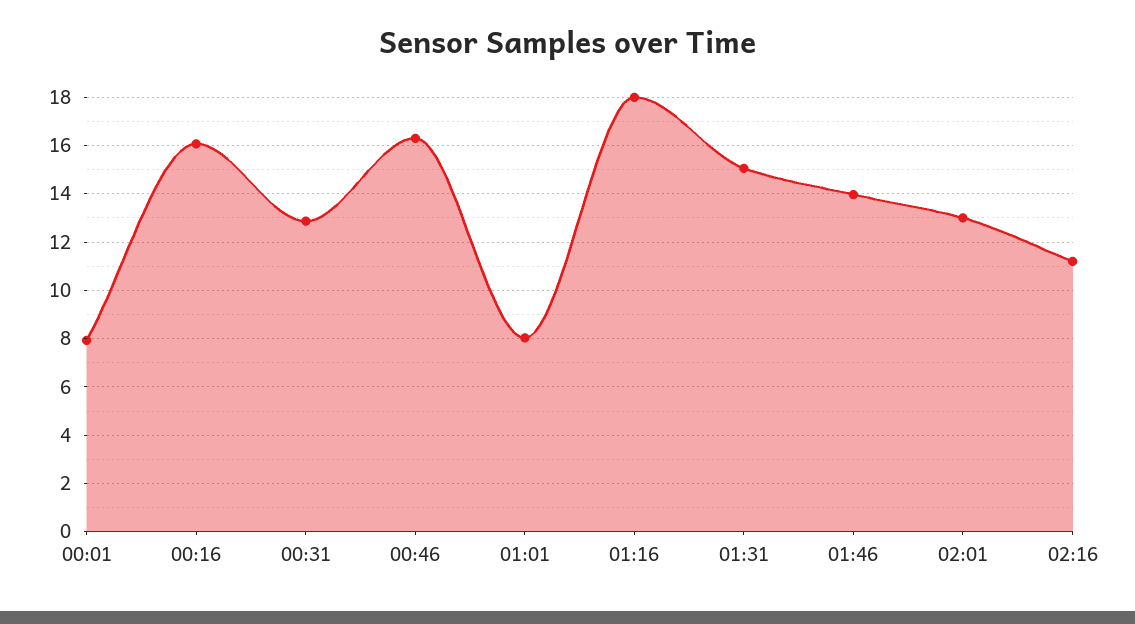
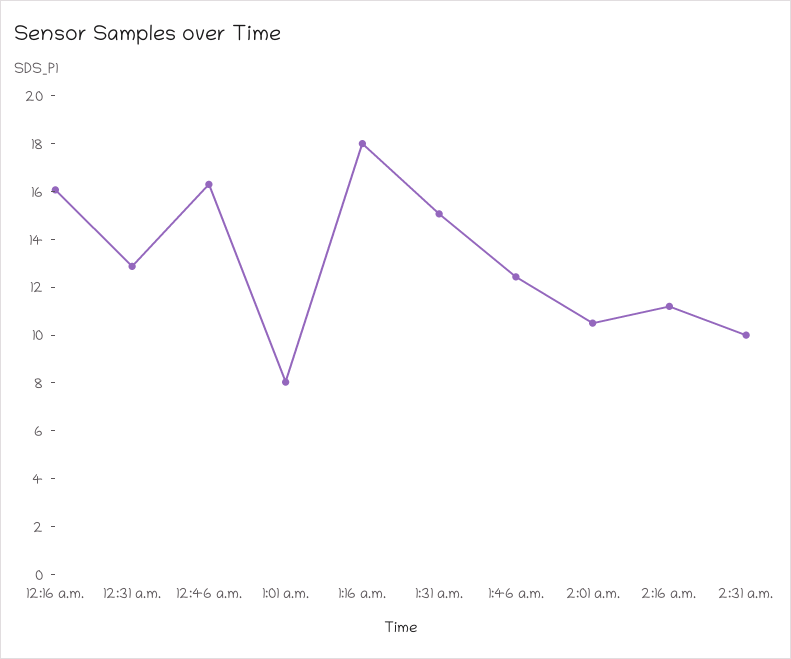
00:01: 8 -> none
01:46: 14 -> 12.5
02:01: 13 -> 10.5
2:31 a.m.: none -> 10

